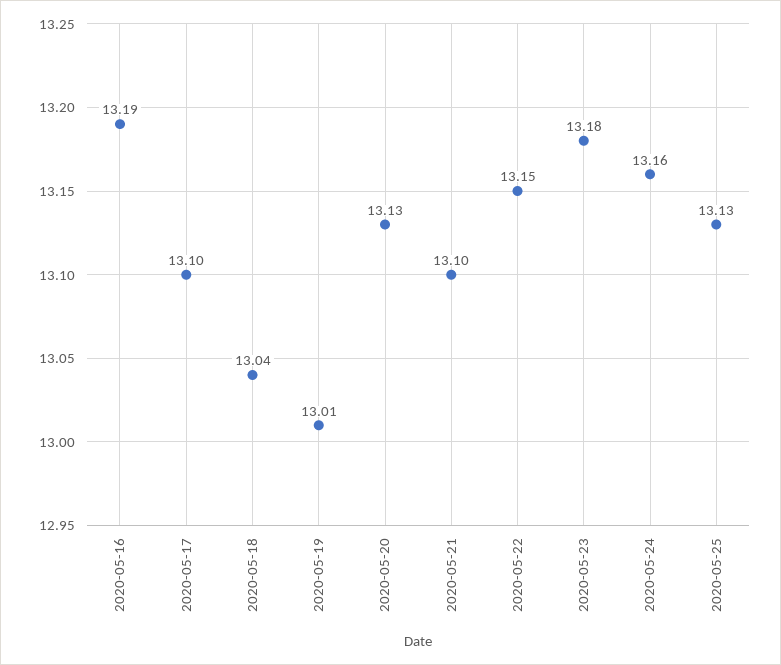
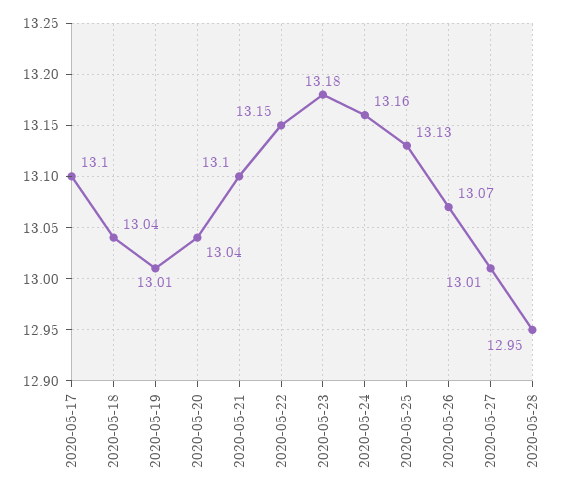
2020-05-16: 13.19 -> none
2020-05-20: 13.13 -> 13.04
2020-05-26: none -> 13.07
2020-05-27: none -> 13.01
2020-05-28: none -> 12.95

